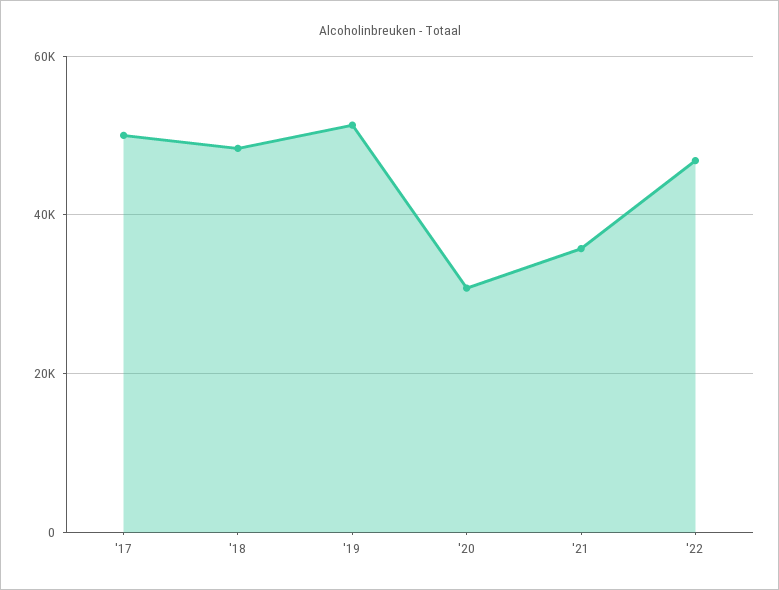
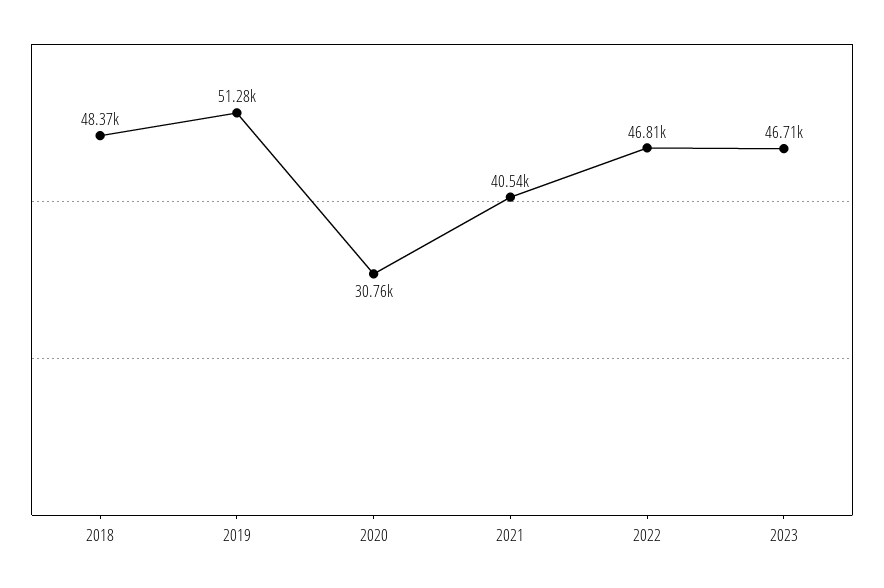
'17: 50000 -> none
'21: 36000 -> 40540
2023: none -> 46710

